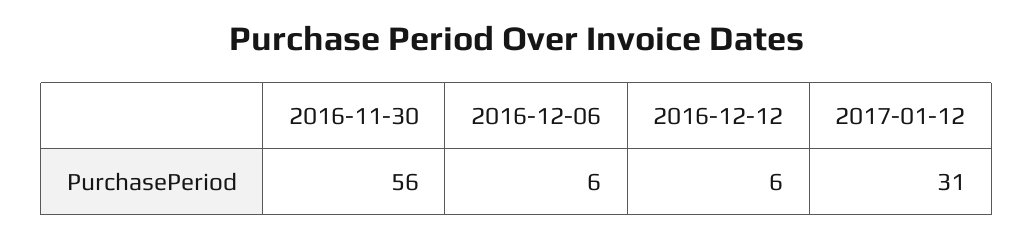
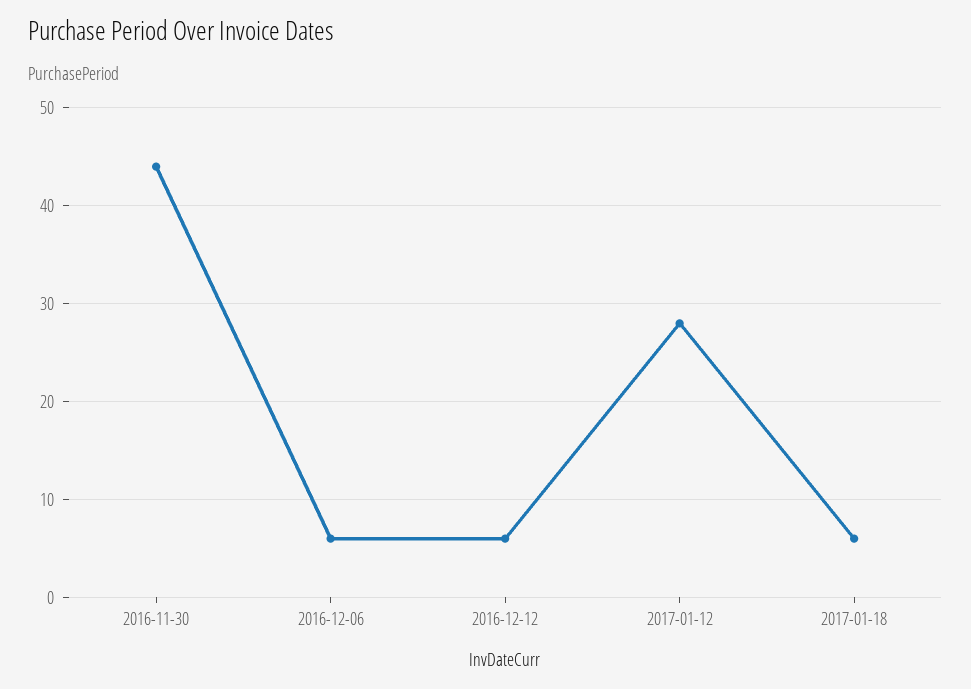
2016-11-30: 56 -> 44
2017-01-12: 31 -> 28
2017-01-18: none -> 6

